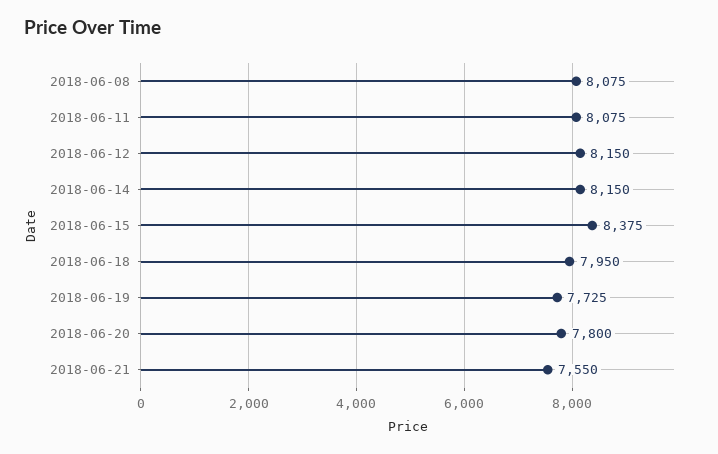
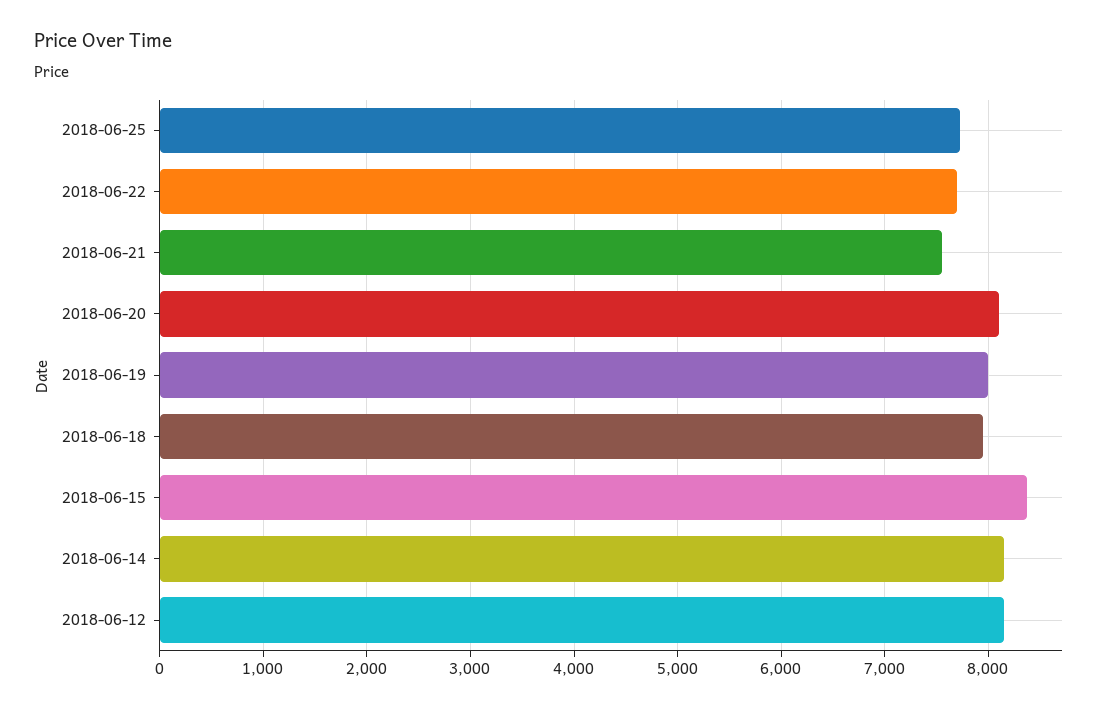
2018-06-08: 8075 -> none
2018-06-11: 8075 -> none
2018-06-19: 7725 -> 8000
2018-06-20: 7800 -> 8100
2018-06-25: none -> 7700
2018-06-22: none -> 7700

